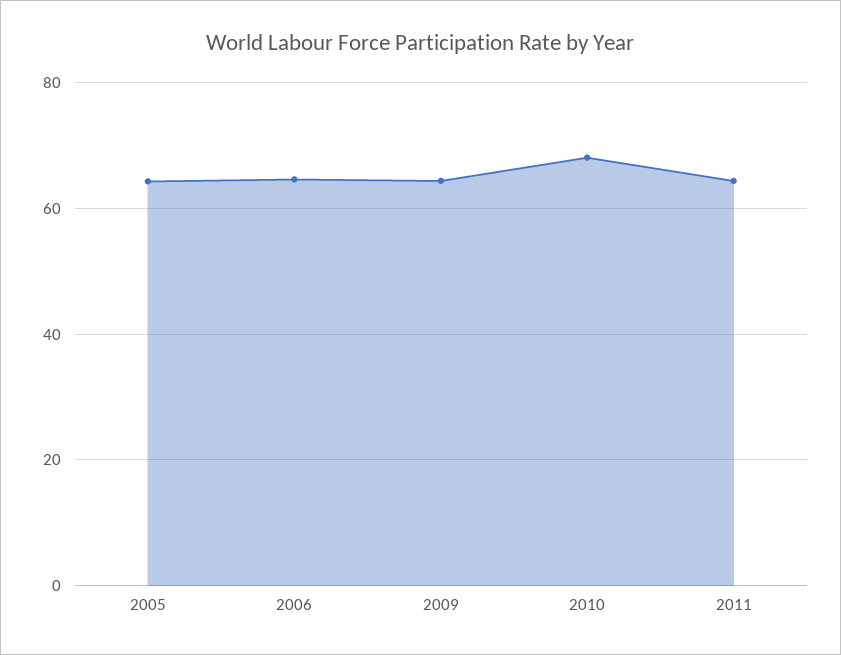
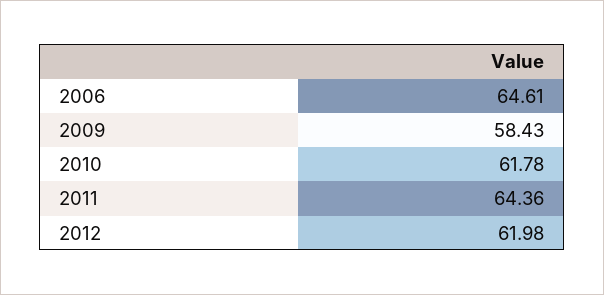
2005: 64 -> none
2009: 64 -> 58.43
2010: 68 -> 61.78
2012: none -> 61.98

